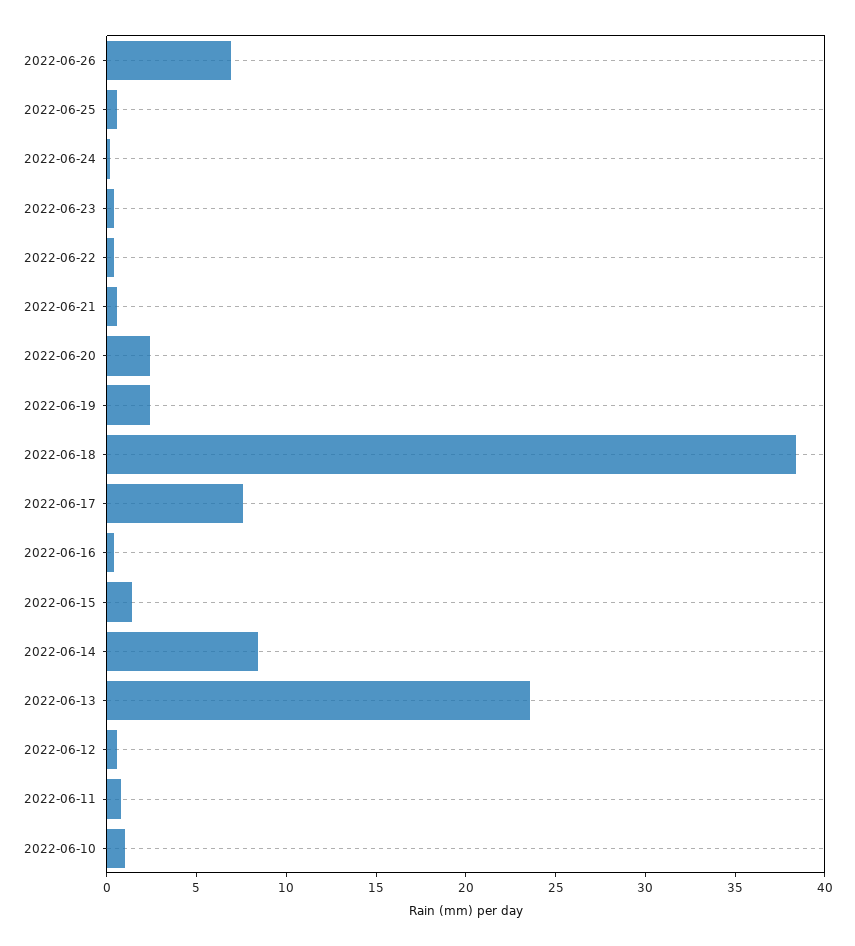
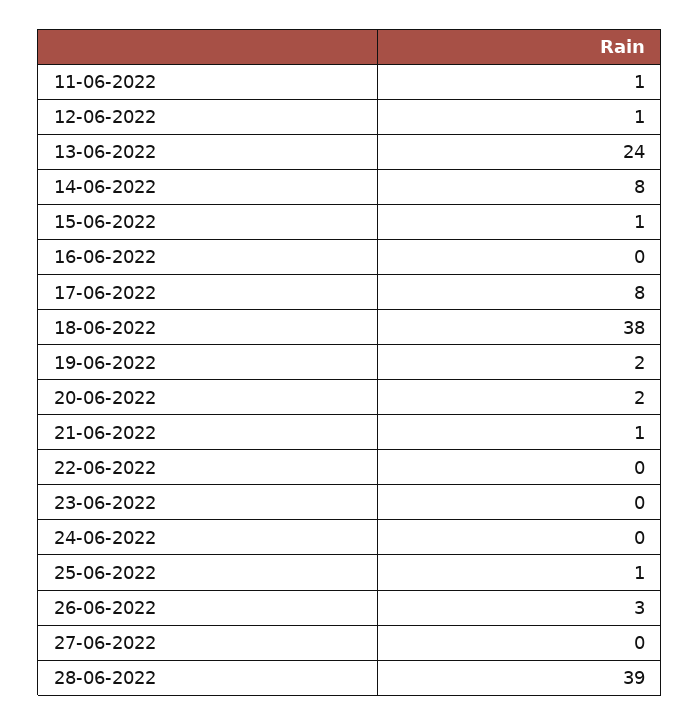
2022-06-26: 7 -> 3
2022-06-10: 1 -> none
27-06-2022: none -> 0
28-06-2022: none -> 39

